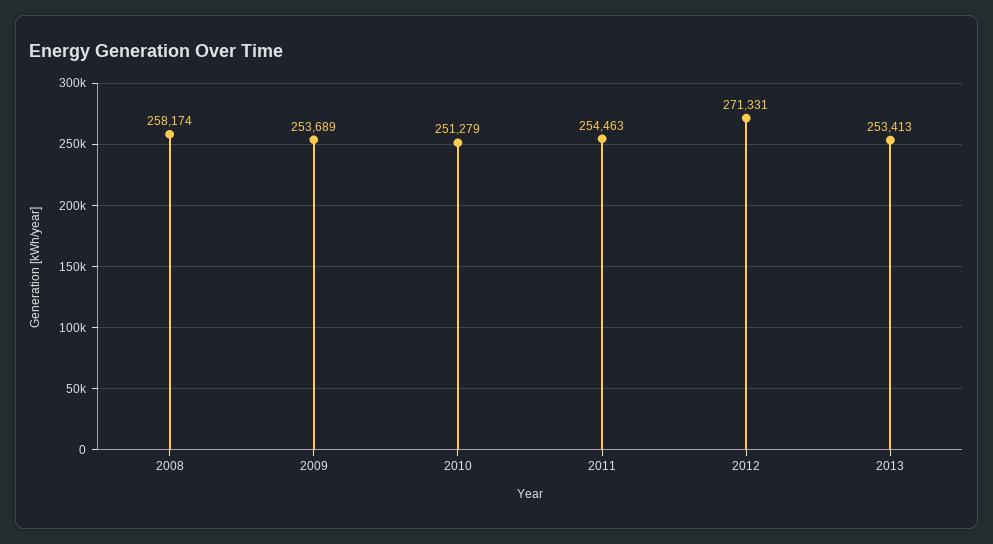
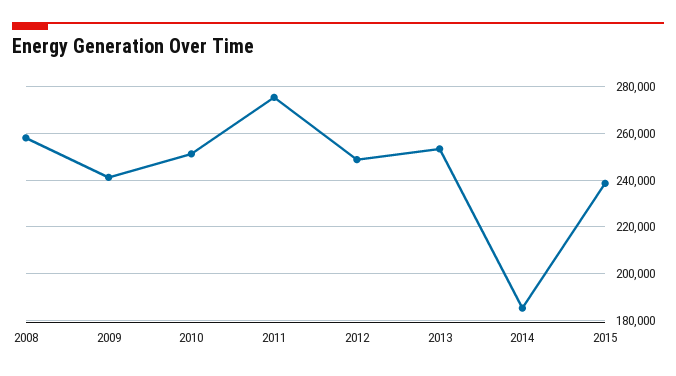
2009: 253689 -> 240000
2011: 254463 -> 275000
2012: 271331 -> 250000
2014: none -> 185000
2015: none -> 240000

